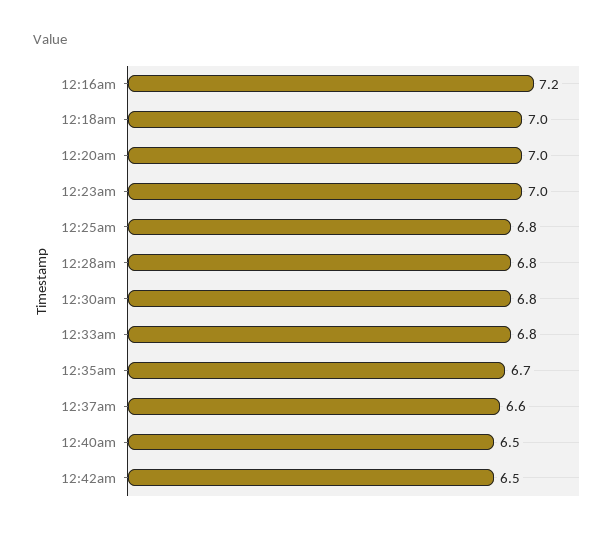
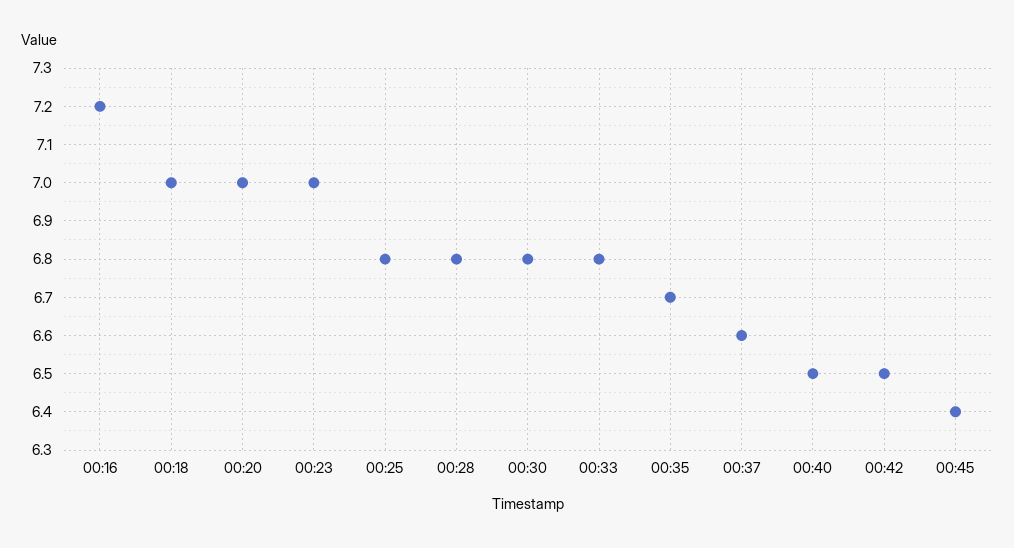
00:45: none -> 6.4

